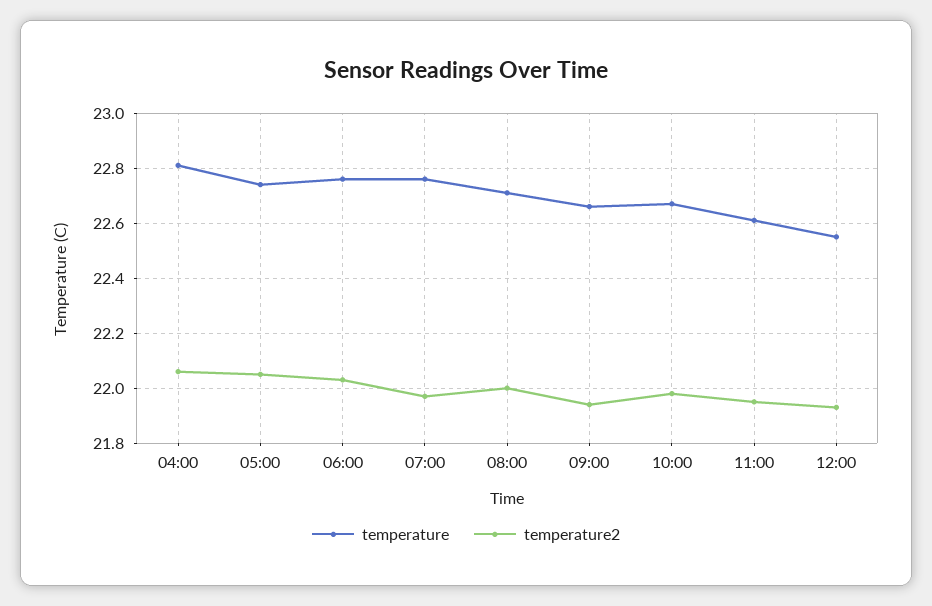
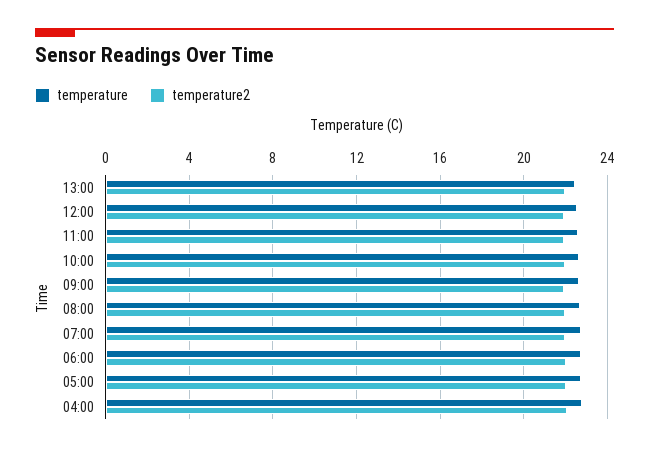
temperature, 13:00: none -> 22.5
temperature2, 13:00: none -> 22

